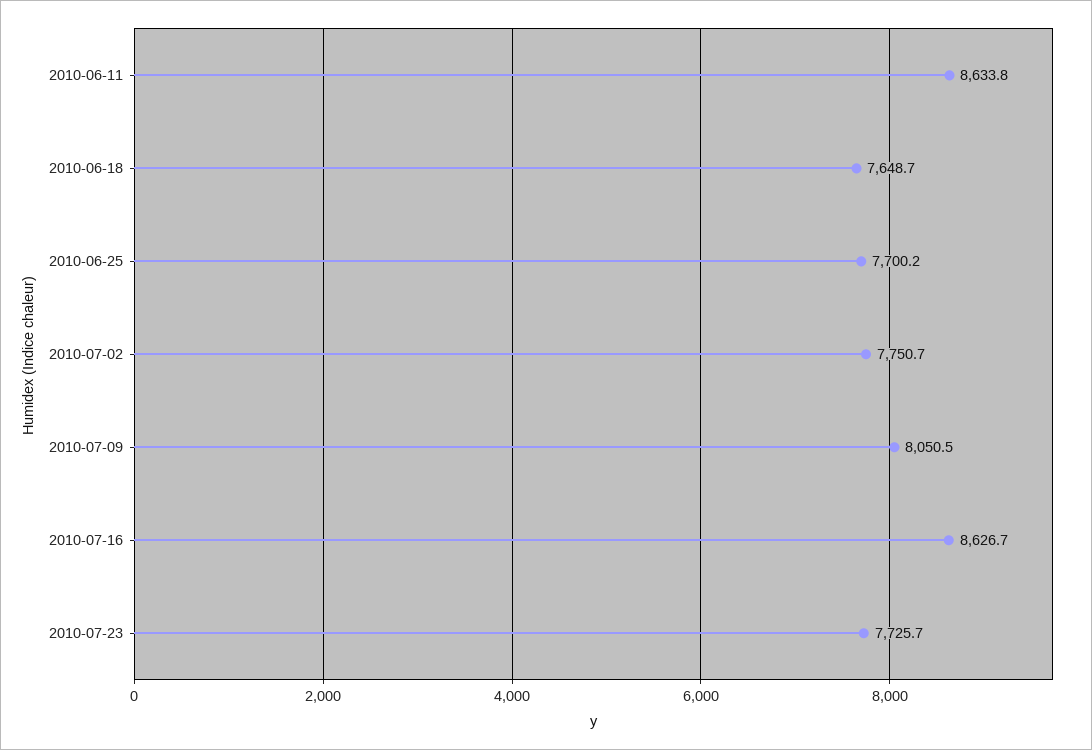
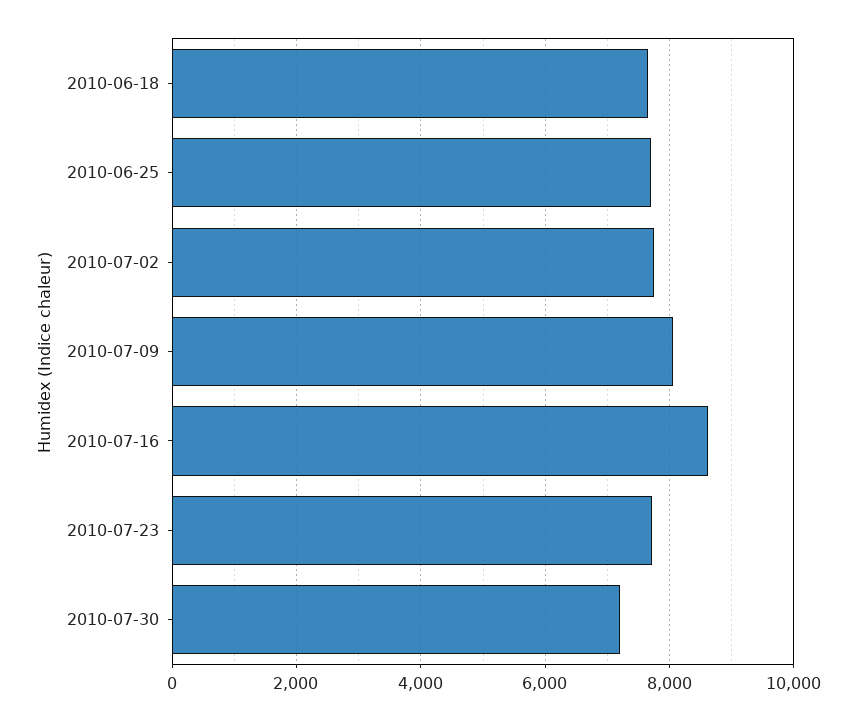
2010-06-11: 8633.8 -> none
2010-07-30: none -> 7200

